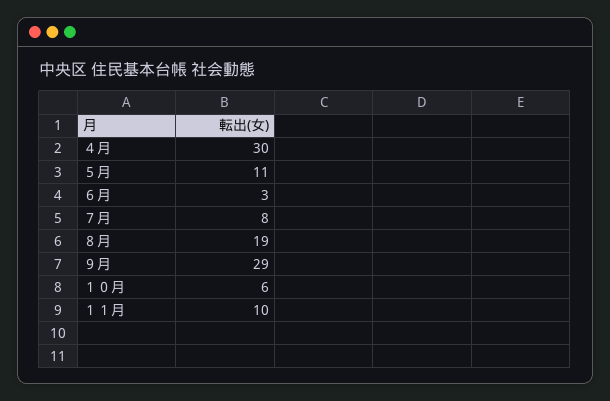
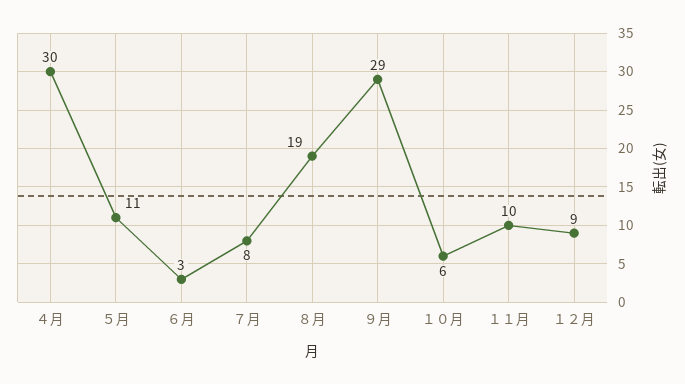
１２月: none -> 9

